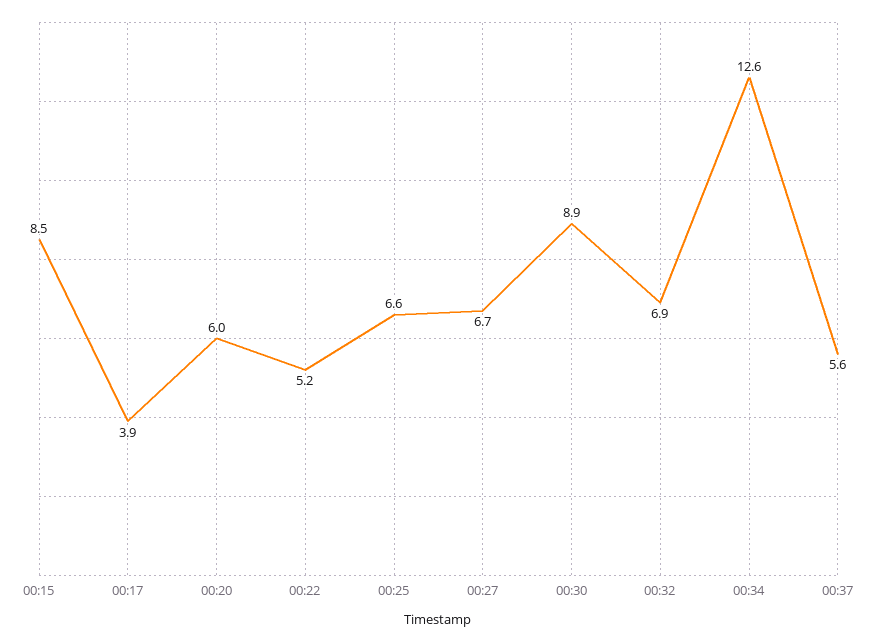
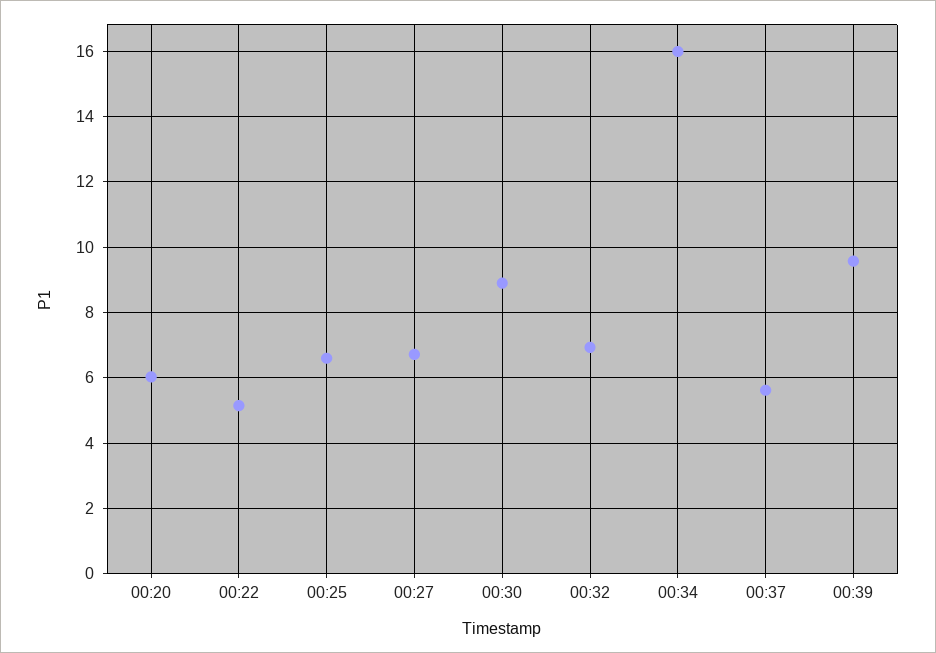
00:15: 8.5 -> none
00:17: 3.9 -> none
00:34: 12.6 -> 16
00:39: none -> 9.6

